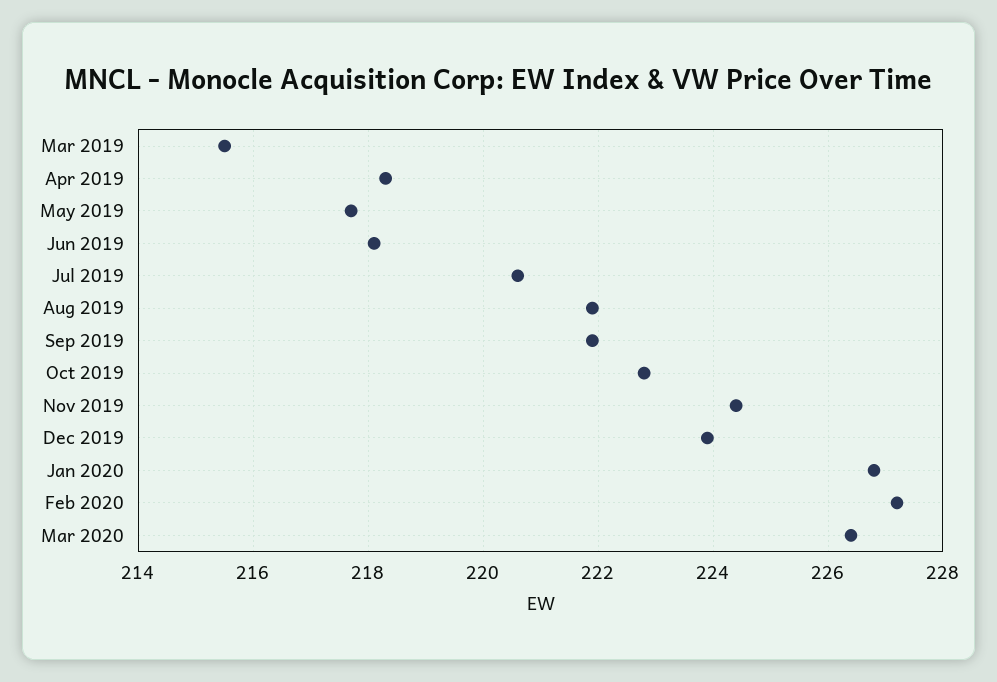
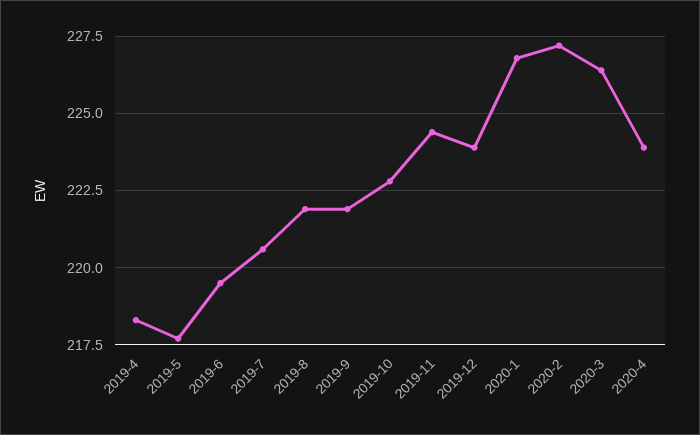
Mar 2019: 215.5 -> none
Jun 2019: 218 -> 219.5
2020-4: none -> 224

